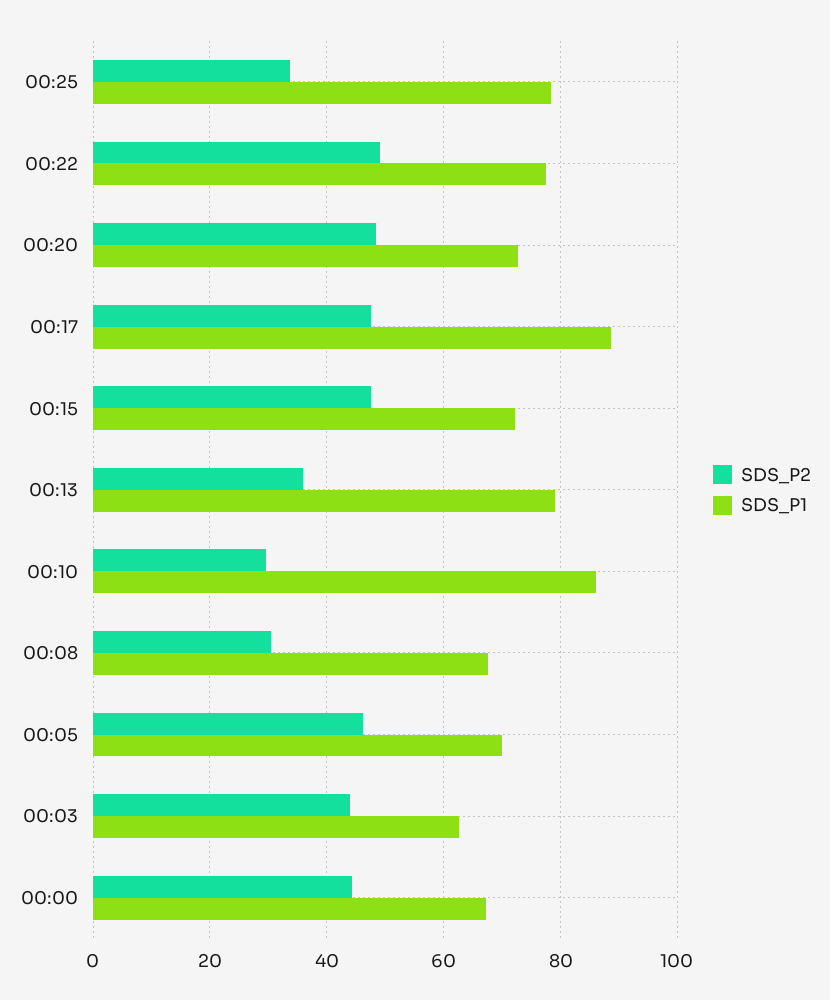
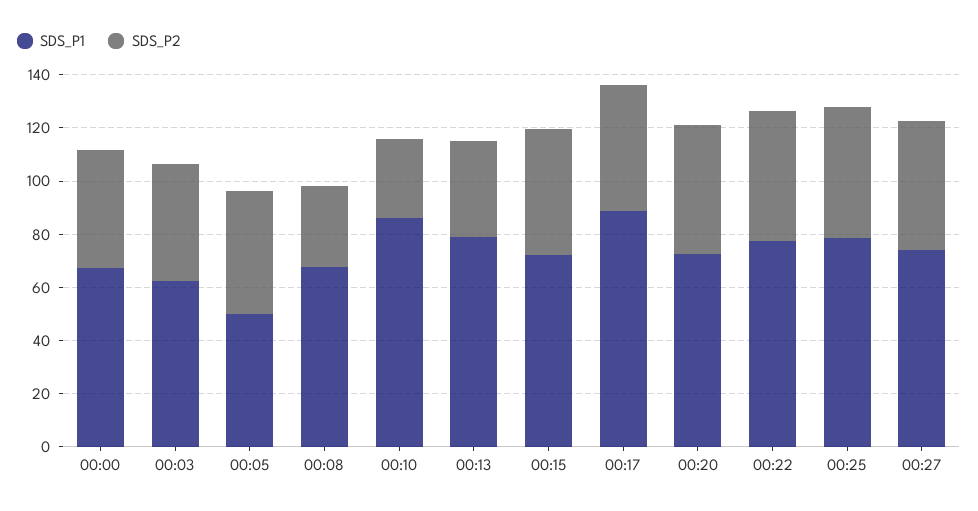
SDS_P2, 00:25: 34 -> 50
SDS_P1, 00:05: 70 -> 50
SDS_P1, 00:27: none -> 75
SDS_P2, 00:27: none -> 50

